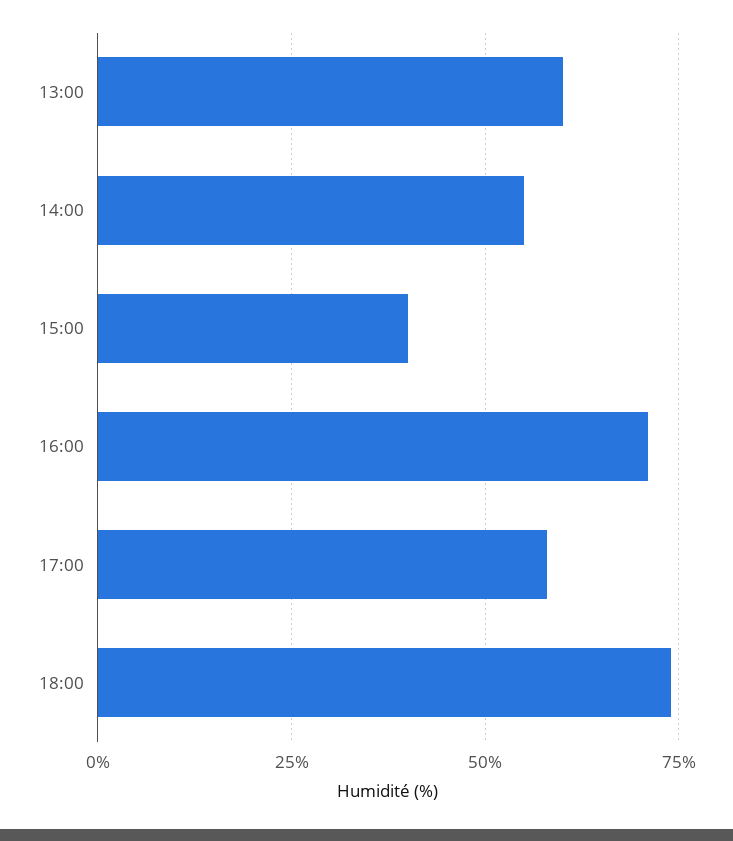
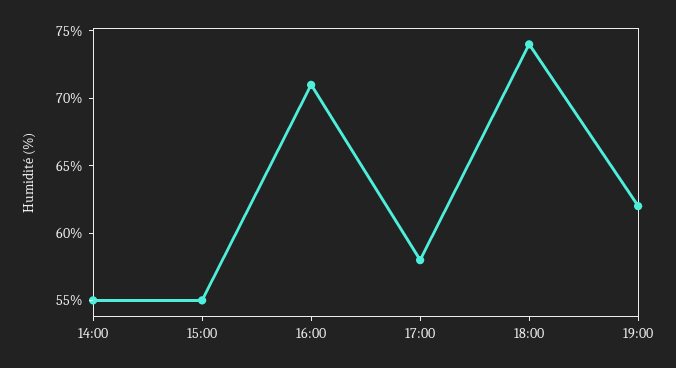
13:00: 60 -> none
15:00: 40 -> 55
19:00: none -> 62

